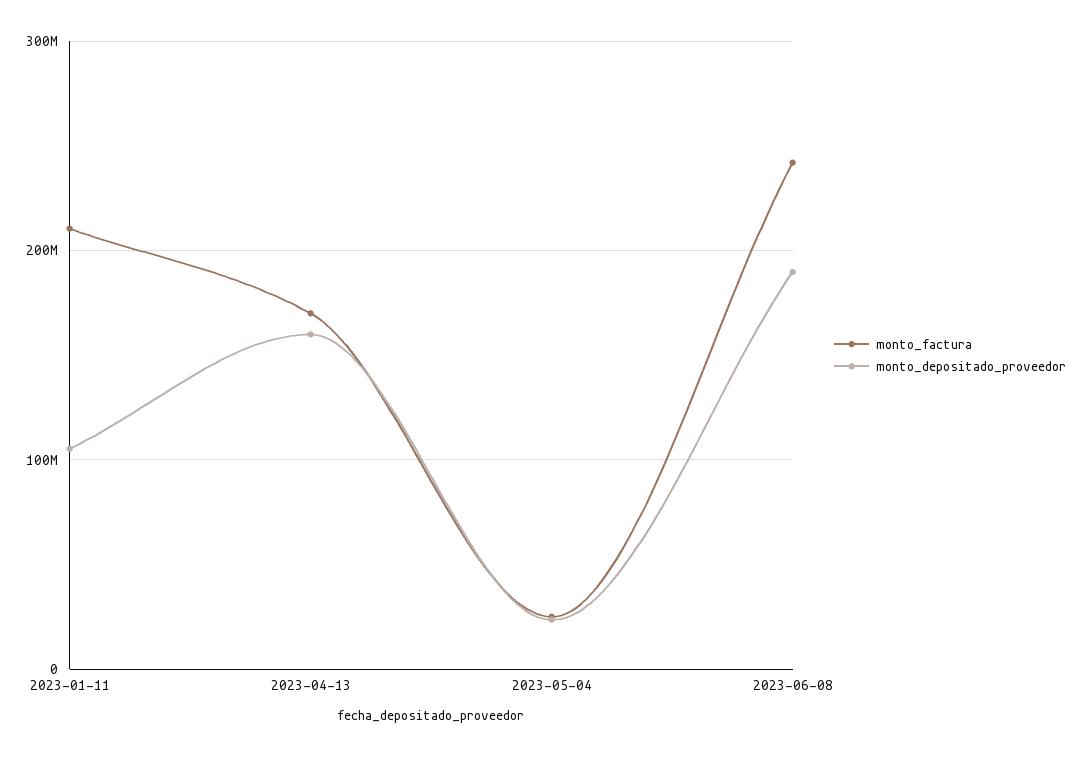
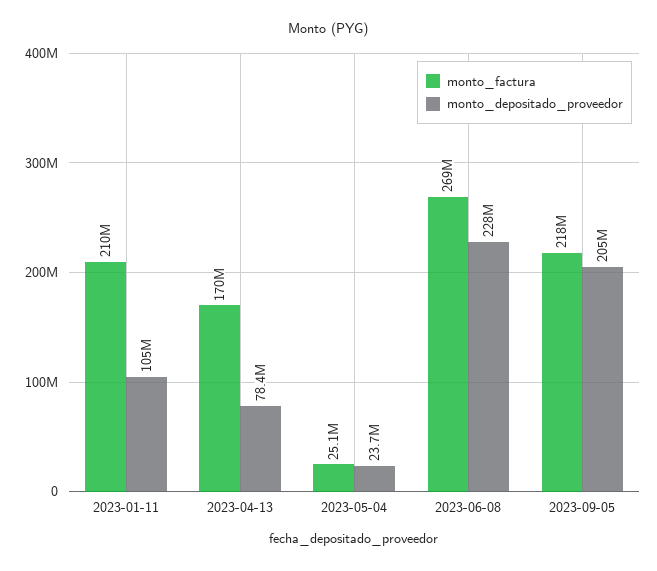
monto_depositado_proveedor, 2023-04-13: 160000000 -> 78400000
monto_factura, 2023-06-08: 240000000 -> 269000000
monto_depositado_proveedor, 2023-06-08: 190000000 -> 228000000
monto_factura, 2023-09-05: none -> 218000000
monto_depositado_proveedor, 2023-09-05: none -> 205000000

